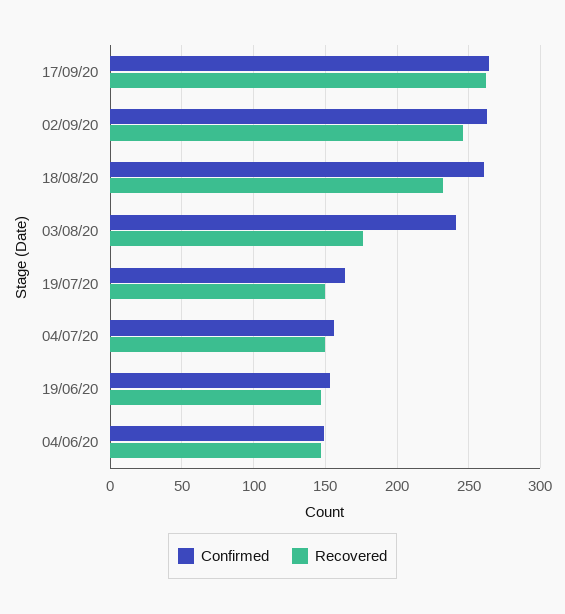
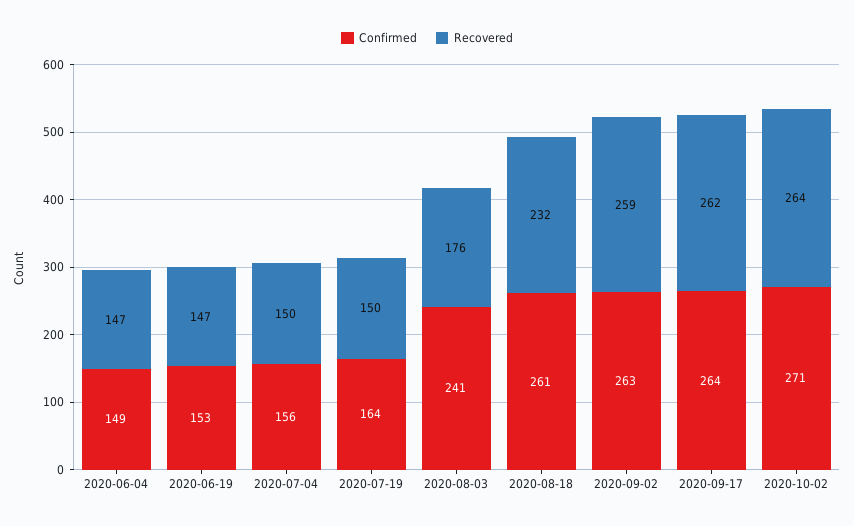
Recovered, 02/09/20: 245 -> 259
Confirmed, 2020-10-02: none -> 271
Recovered, 2020-10-02: none -> 264

